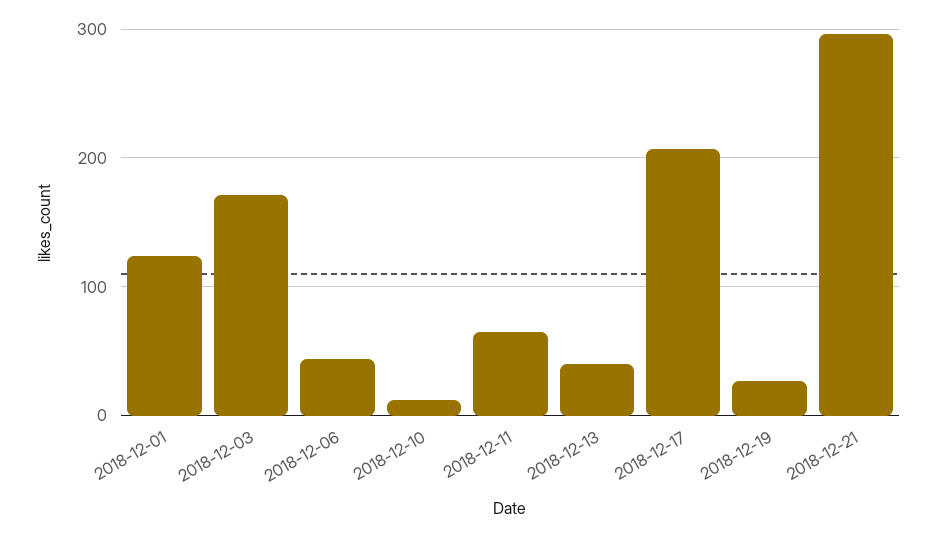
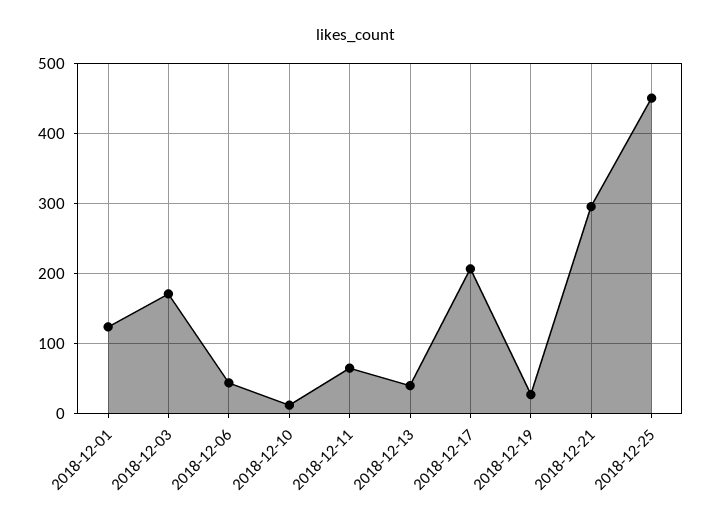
2018-12-25: none -> 450

